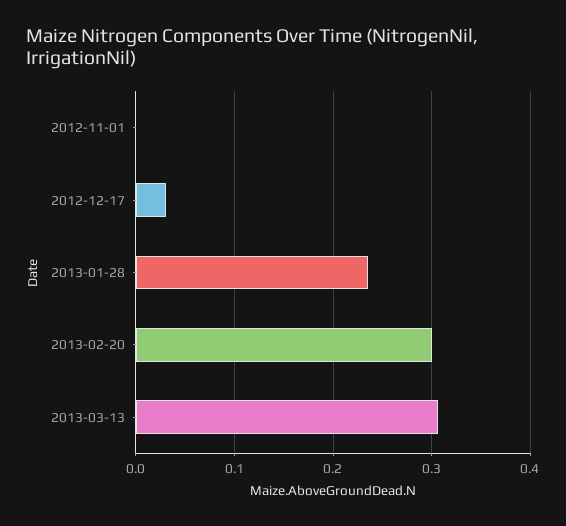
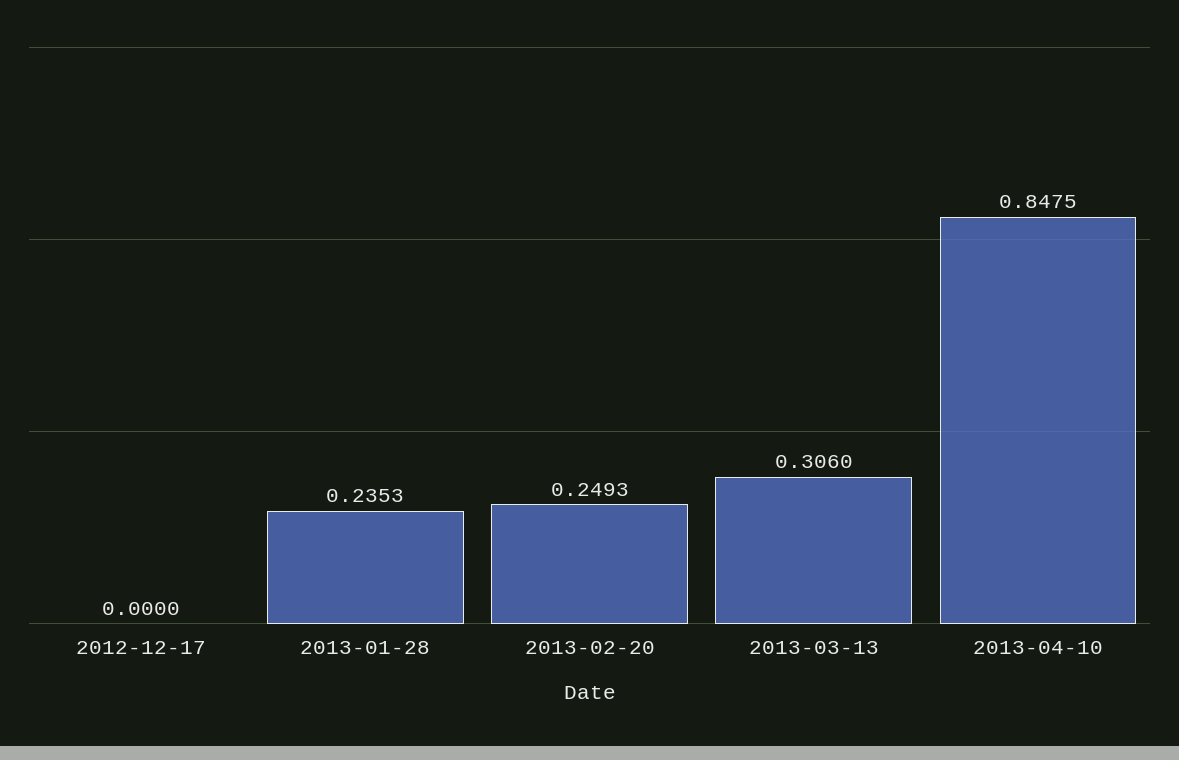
2012-11-01: 0 -> none
2012-12-17: 0.03 -> 0
2013-02-20: 0.3 -> 0.2493
2013-04-10: none -> 0.8475

